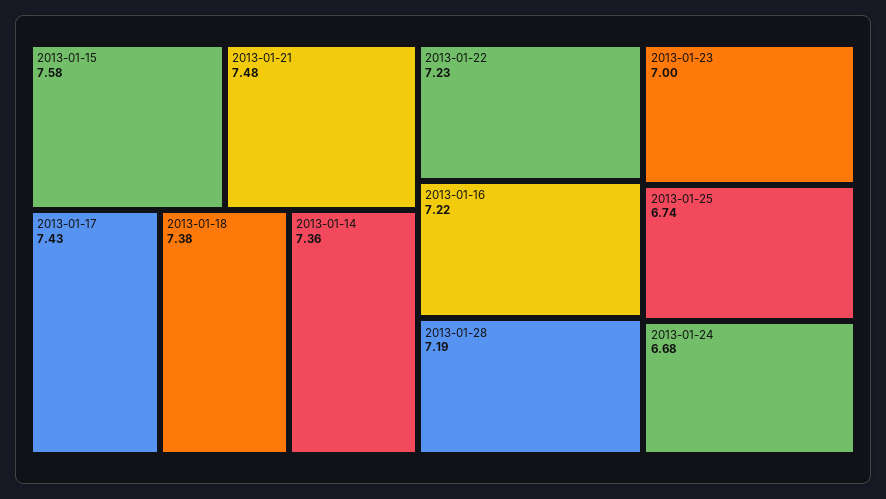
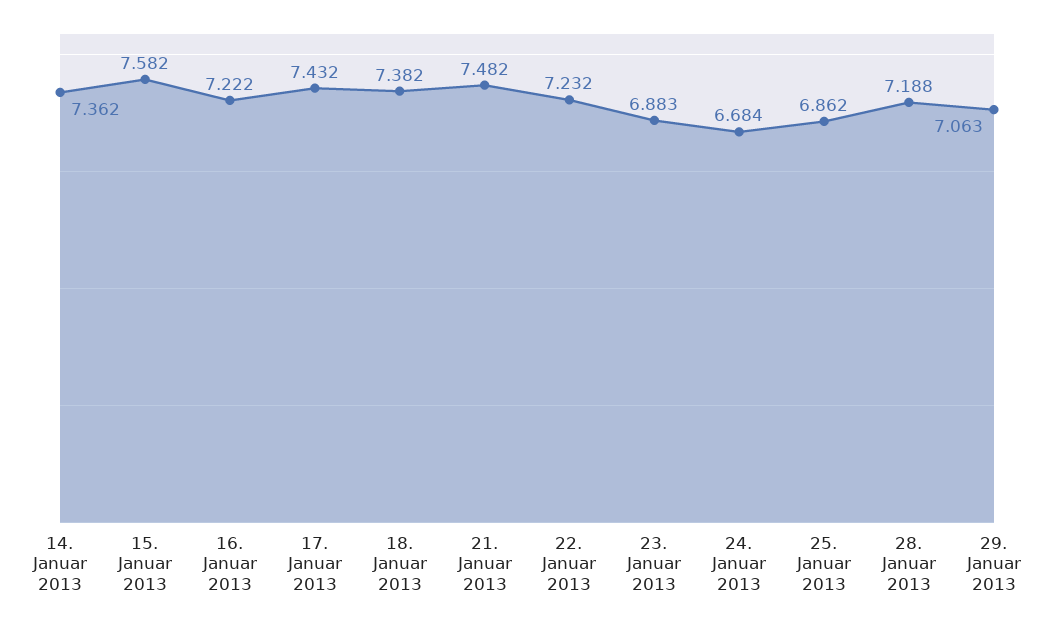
2013-01-23: 7 -> 6.883
2013-01-25: 6.74 -> 6.862
29. Januar 2013: none -> 7.063

